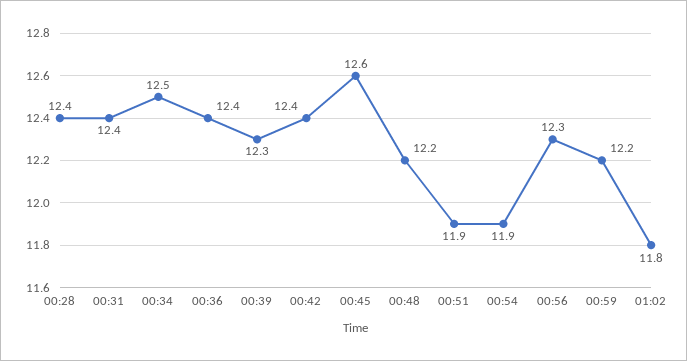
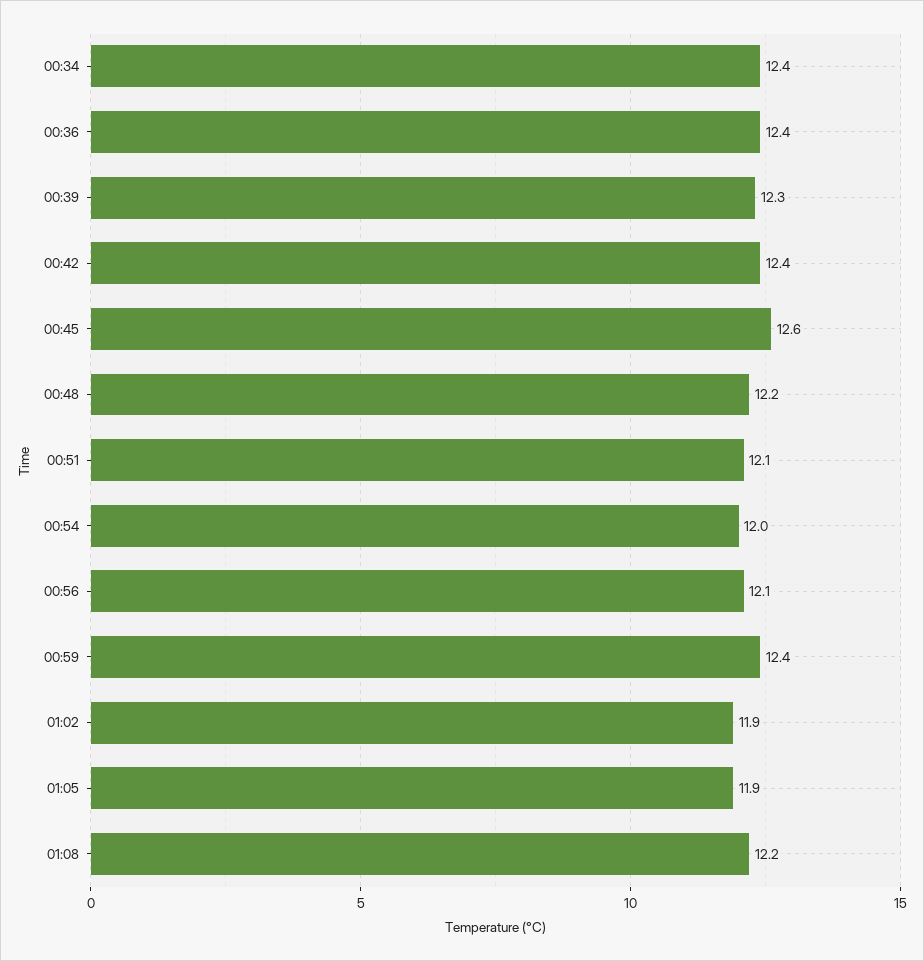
00:28: 12.4 -> none
00:31: 12.4 -> none
00:34: 12.5 -> 12.4
00:51: 11.9 -> 12.1
00:54: 11.9 -> 12
00:56: 12.3 -> 12.1
00:59: 12.2 -> 12.4
01:02: 11.8 -> 11.9
01:05: none -> 11.9
01:08: none -> 12.2

